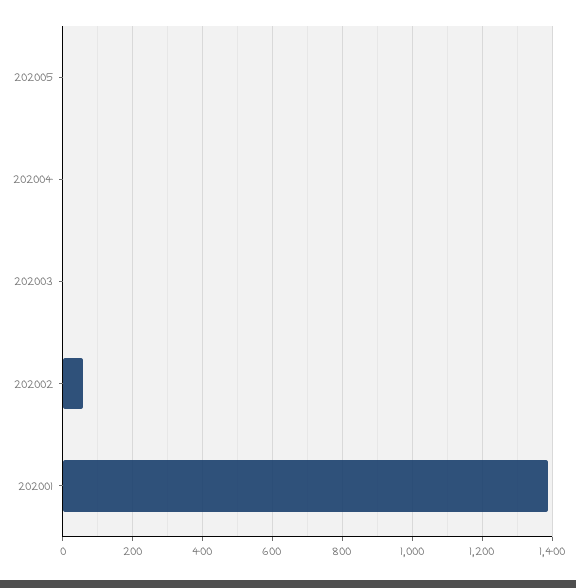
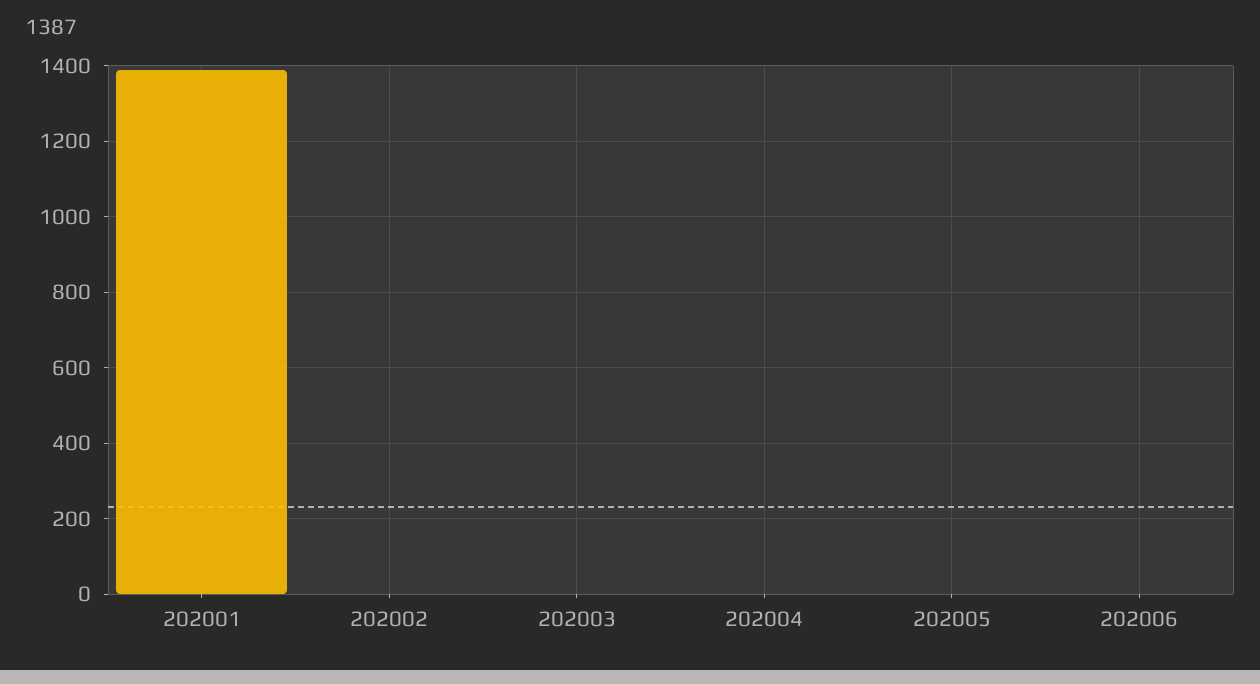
202002: 60 -> 0
202006: none -> 0

